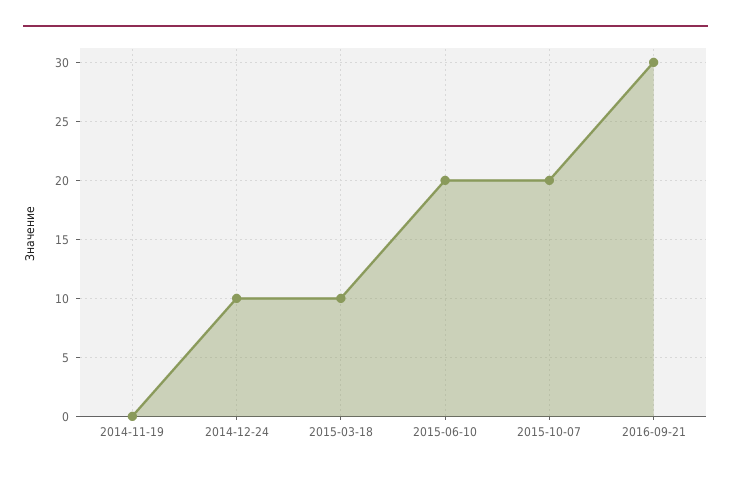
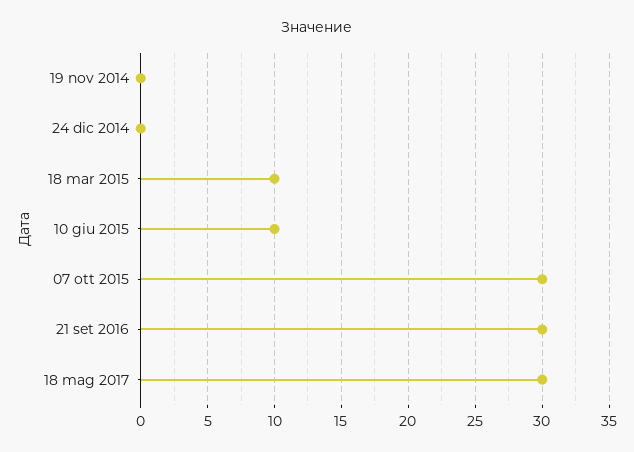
2014-12-24: 10 -> 0
2015-06-10: 20 -> 10
2015-10-07: 20 -> 30
18 mag 2017: none -> 30

